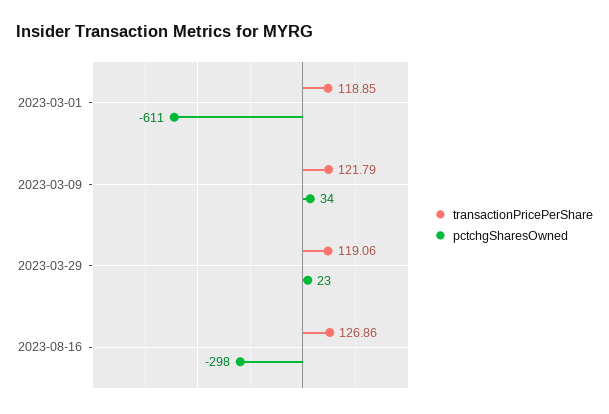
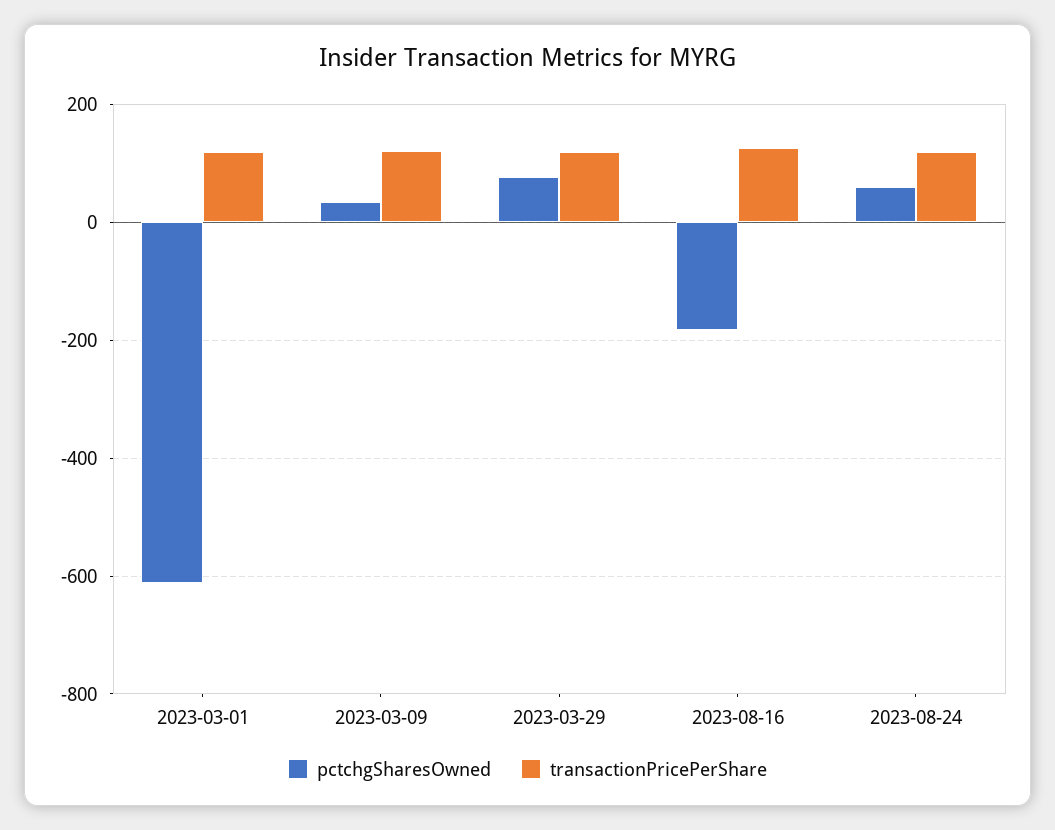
pctchgSharesOwned, 2023-03-29: 23 -> 80
pctchgSharesOwned, 2023-08-16: -298 -> -180
pctchgSharesOwned, 2023-08-24: none -> 60
transactionPricePerShare, 2023-08-24: none -> 120

